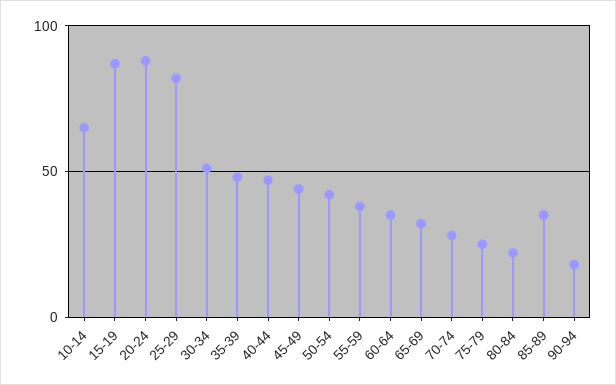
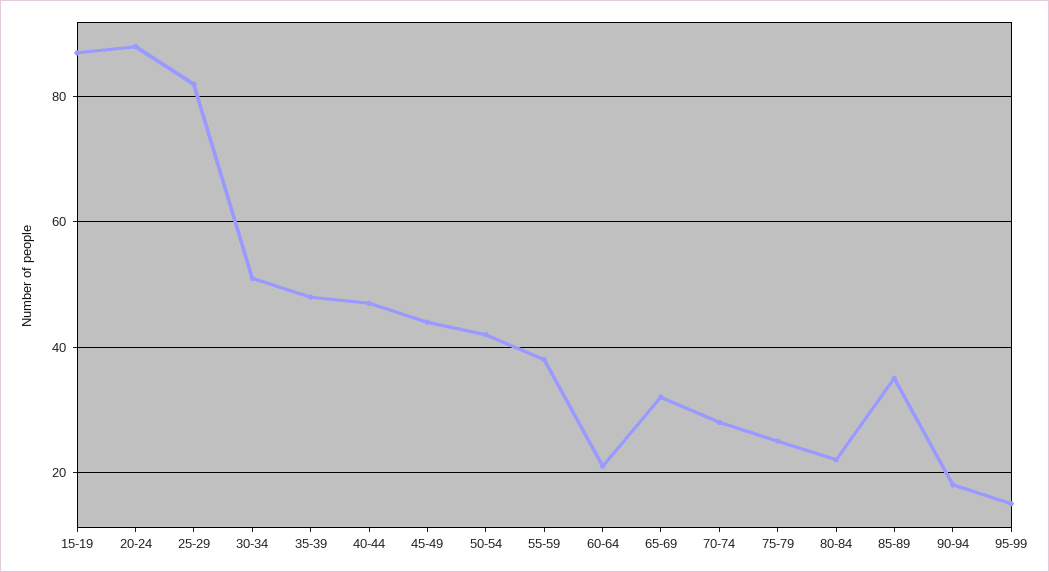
10-14: 65 -> none
60-64: 35 -> 20
95-99: none -> 15

